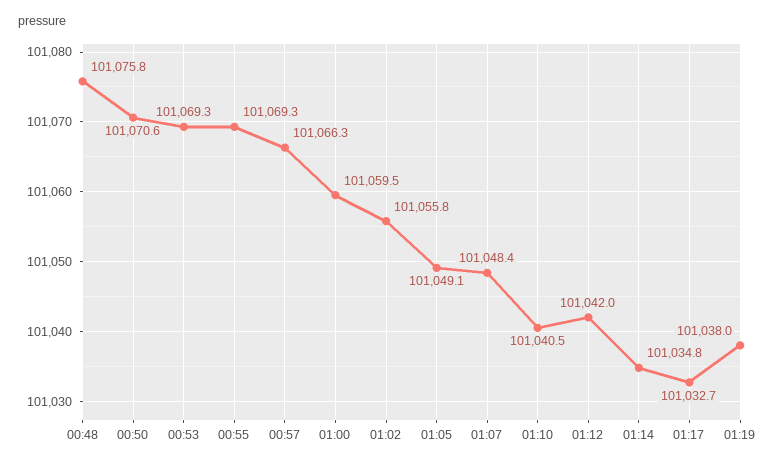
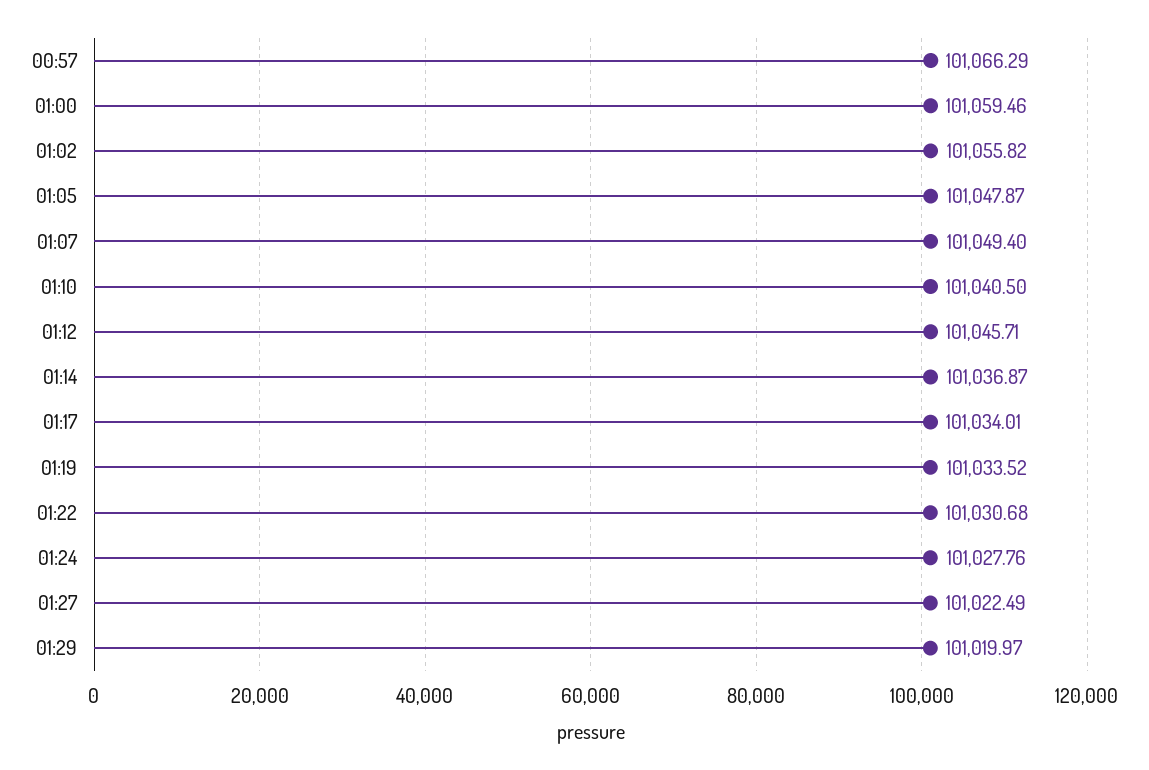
00:48: 101075.8 -> none
00:50: 101070.6 -> none
00:53: 101069.3 -> none
00:55: 101069.3 -> none
01:05: 101049.1 -> 101047.87
01:07: 101048.4 -> 101049.4
01:12: 101042 -> 101045.71
01:14: 101034.8 -> 101036.87
01:17: 101032.7 -> 101034.01
01:19: 101038 -> 101033.52
01:22: none -> 101030.68
01:24: none -> 101027.76
01:27: none -> 101022.49
01:29: none -> 101019.97

